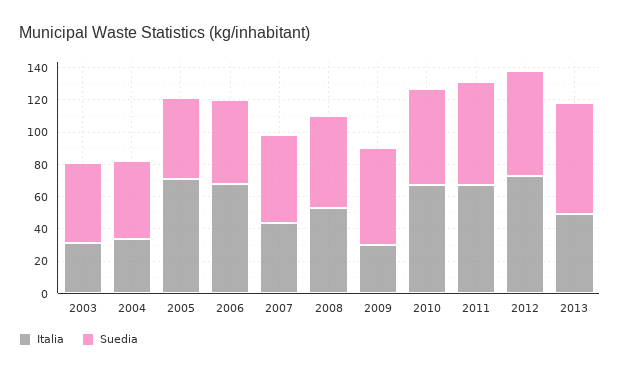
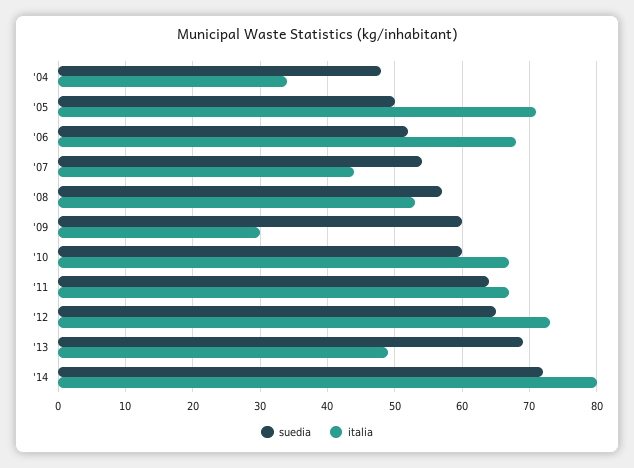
Italia, 2003: 30 -> none
Suedia, 2003: 50 -> none
Suedia, '14: none -> 72
Italia, '14: none -> 80

